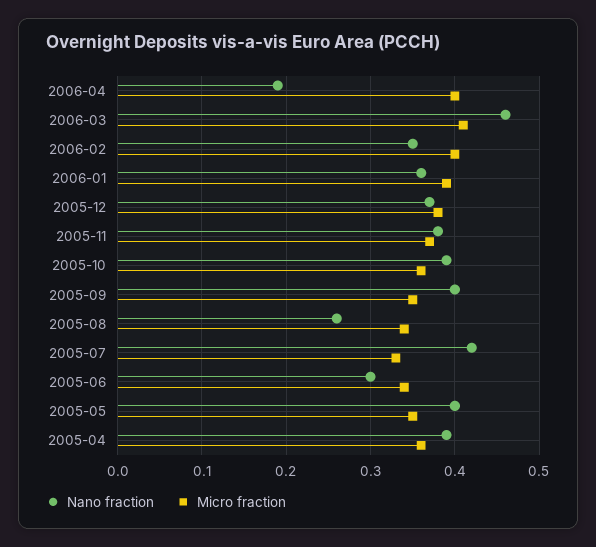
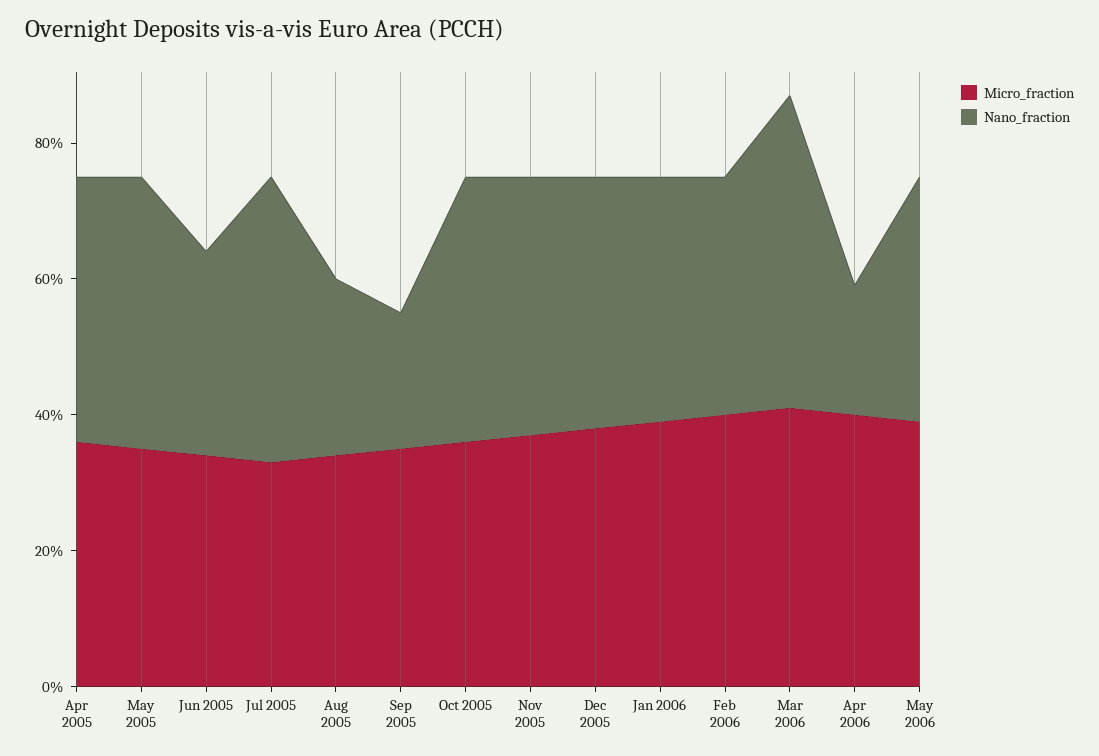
Nano fraction, 2005-09: 0.4 -> 0.2
Micro fraction, May 2006: none -> 0.4
Nano fraction, May 2006: none -> 0.35

